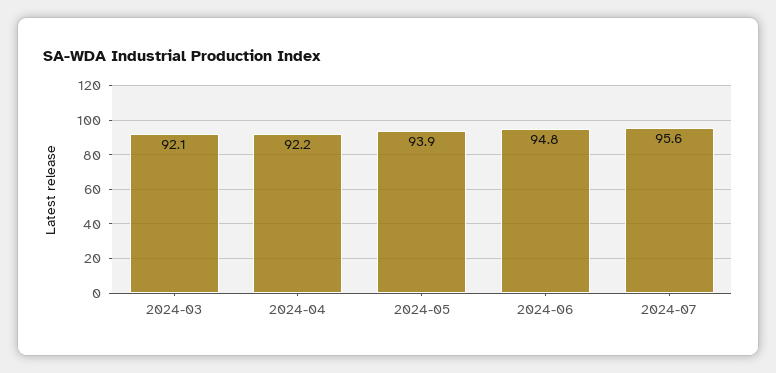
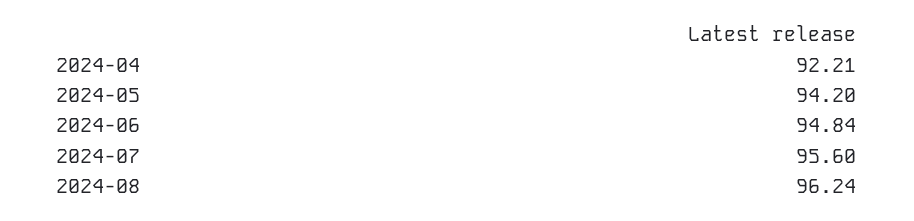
2024-03: 92.1 -> none
2024-05: 93.9 -> 94.2
2024-08: none -> 96.24

